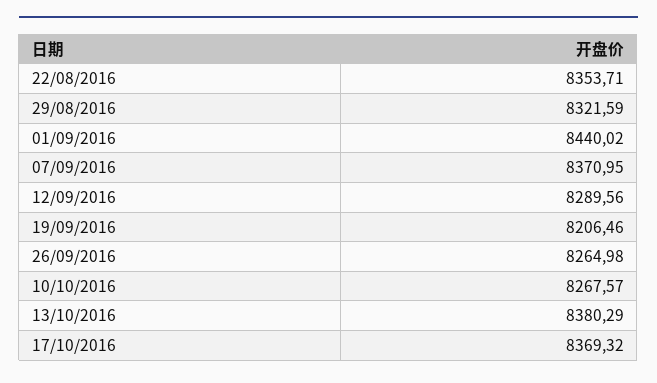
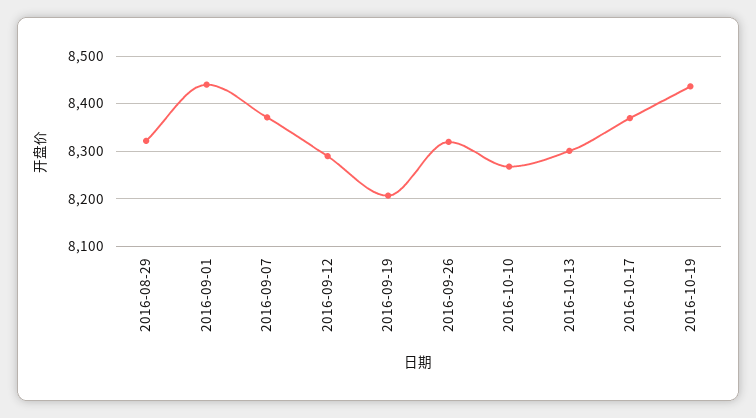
22/08/2016: 8353.71 -> none
26/09/2016: 8264.98 -> 8320
13/10/2016: 8380.29 -> 8300
2016-10-19: none -> 8440

